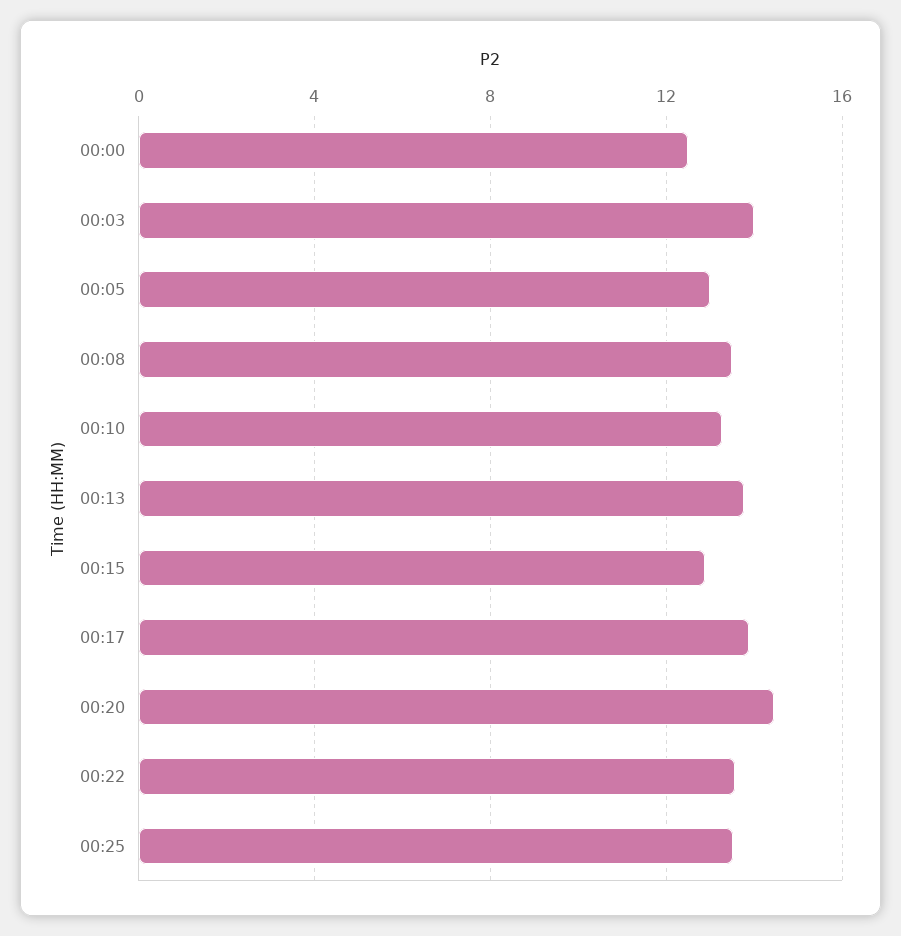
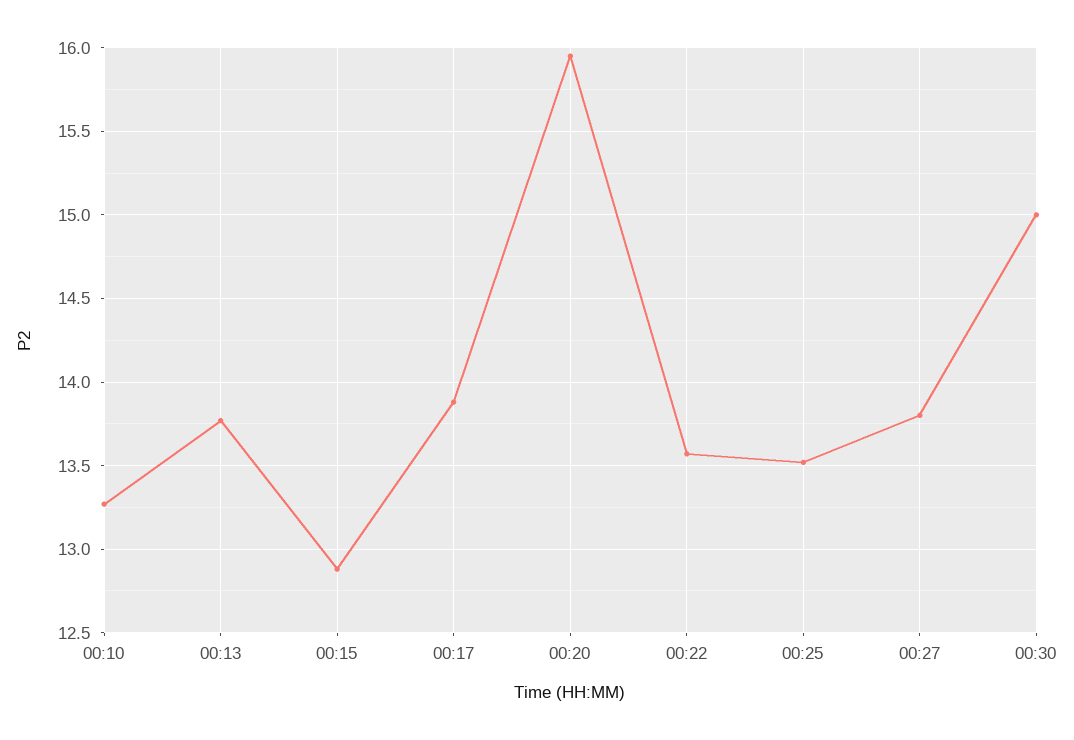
00:00: 12.5 -> none
00:03: 14 -> none
00:05: 13 -> none
00:08: 13.5 -> none
00:20: 14.5 -> 15.95
00:27: none -> 13.8
00:30: none -> 15

